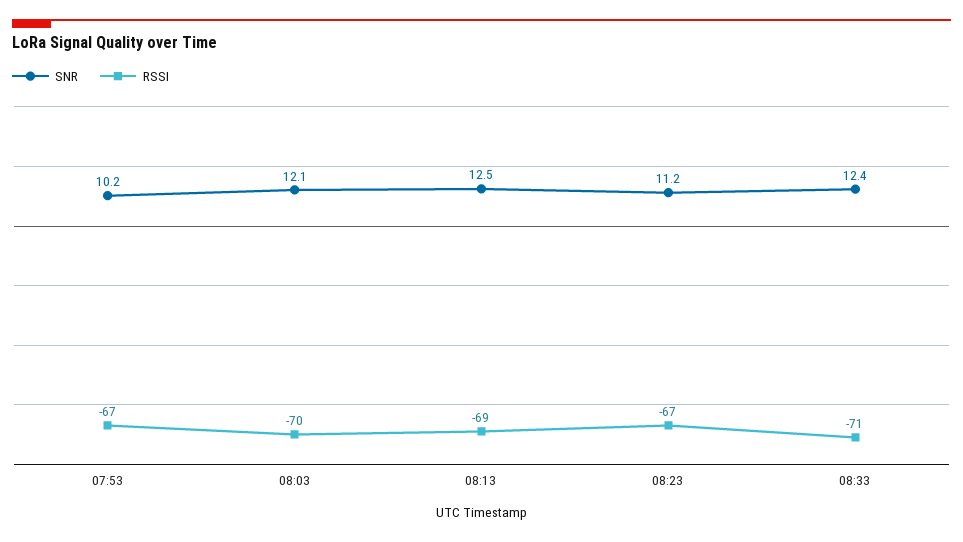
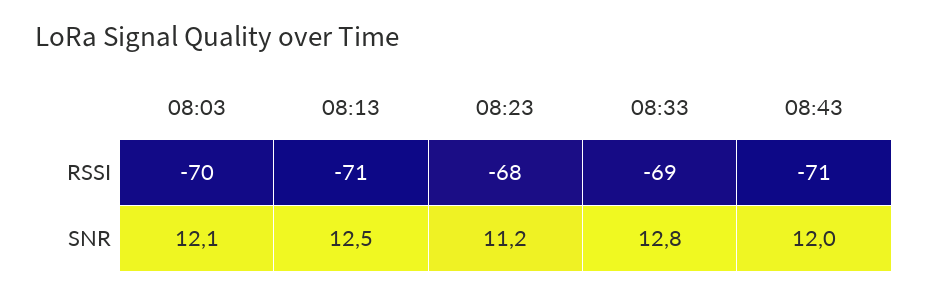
SNR, 07:53: 10.2 -> none
RSSI, 07:53: -67 -> none
RSSI, 08:13: -69 -> -71
RSSI, 08:23: -67 -> -68
SNR, 08:33: 12.4 -> 12.8
RSSI, 08:33: -71 -> -69
RSSI, 08:43: none -> -71
SNR, 08:43: none -> 12

